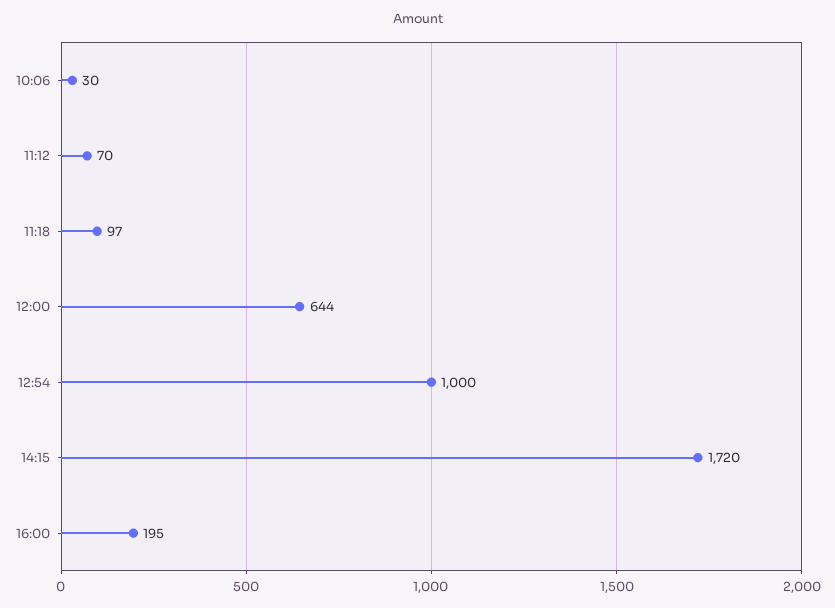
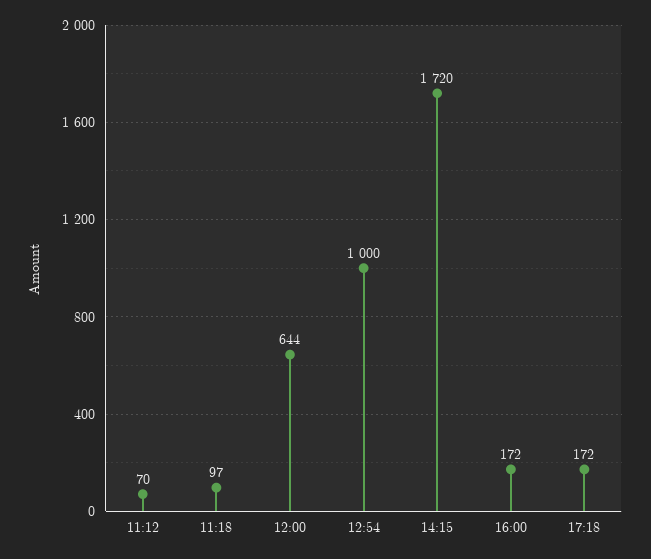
10:06: 30 -> none
16:00: 195 -> 172
17:18: none -> 172

